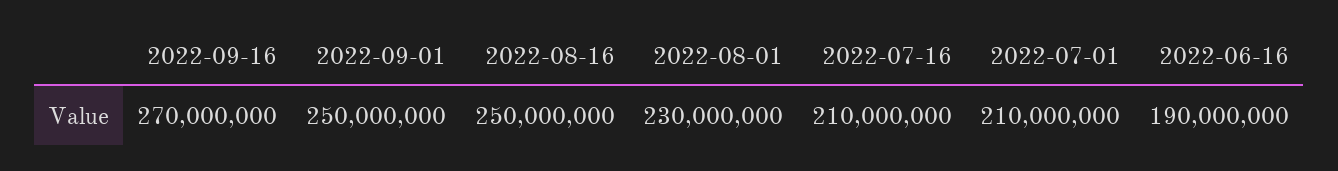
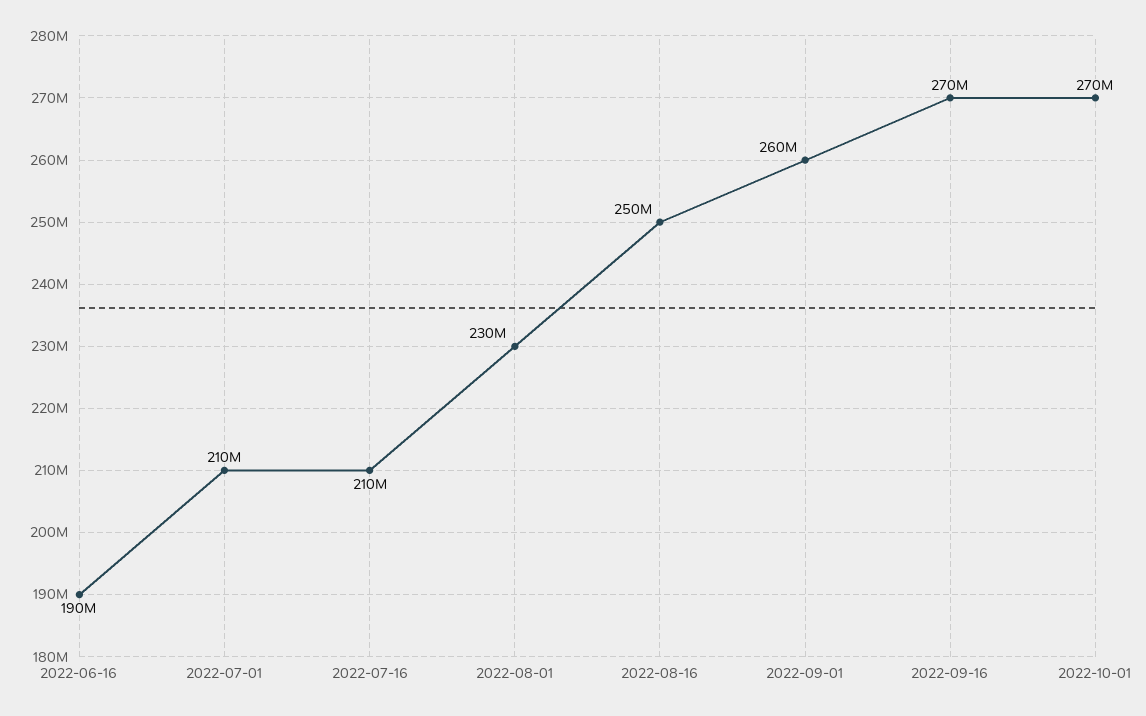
2022-09-01: 250000000 -> 260000000
2022-10-01: none -> 270000000

